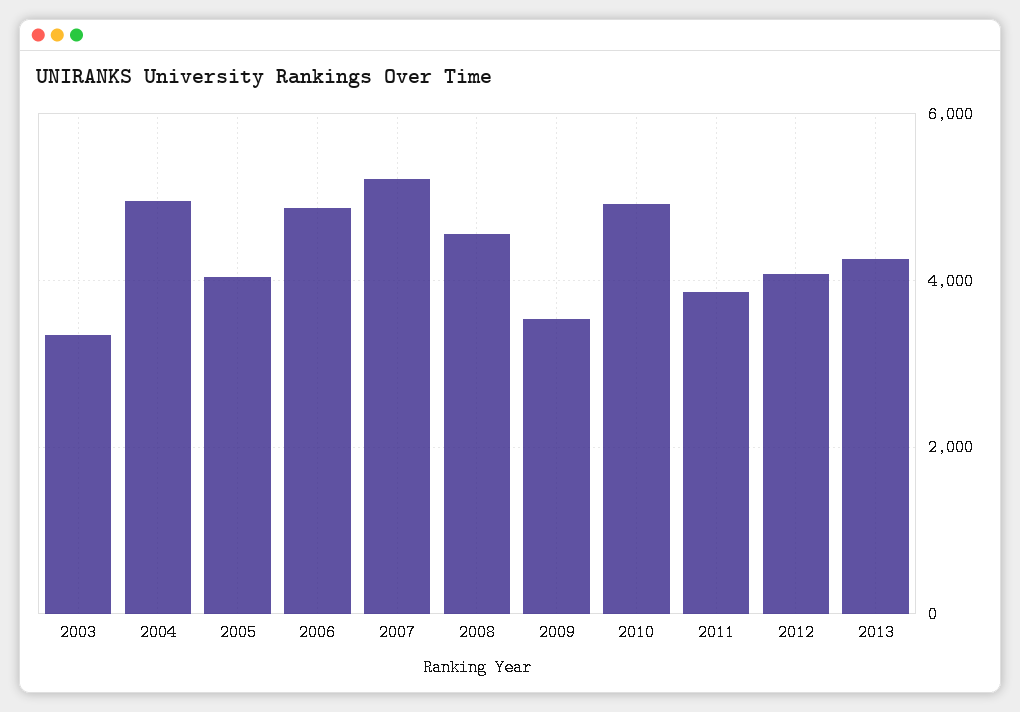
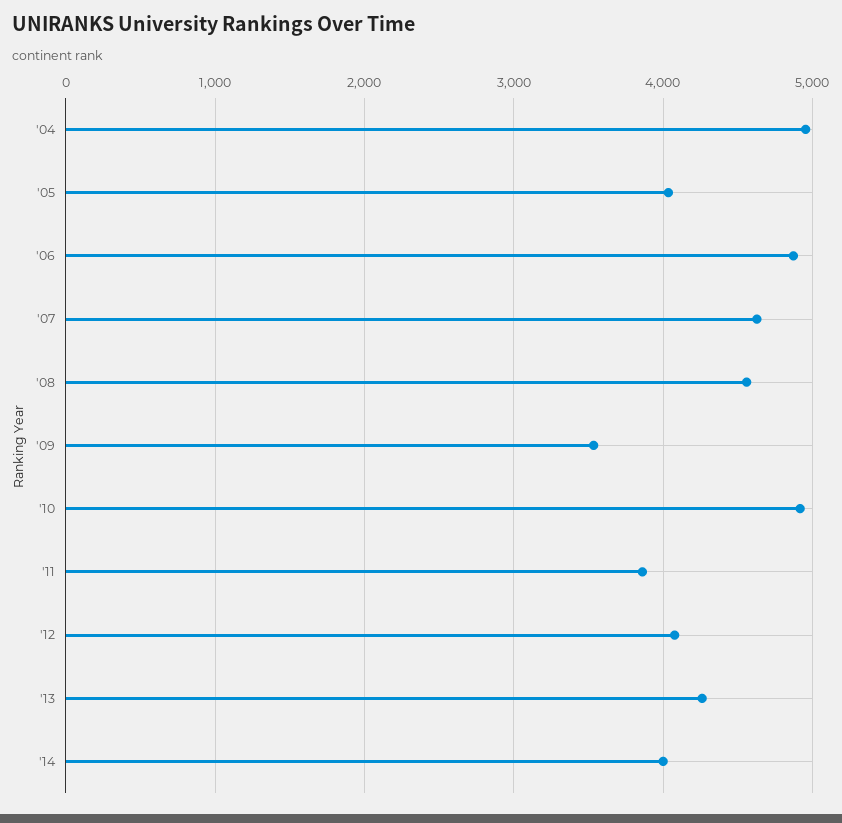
2003: 3400 -> none
2007: 5200 -> 4600
'14: none -> 4000

